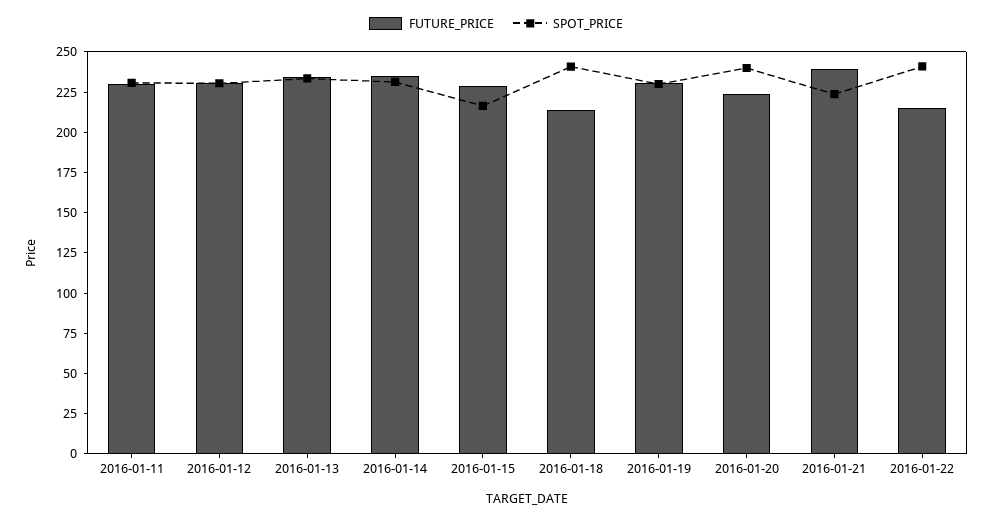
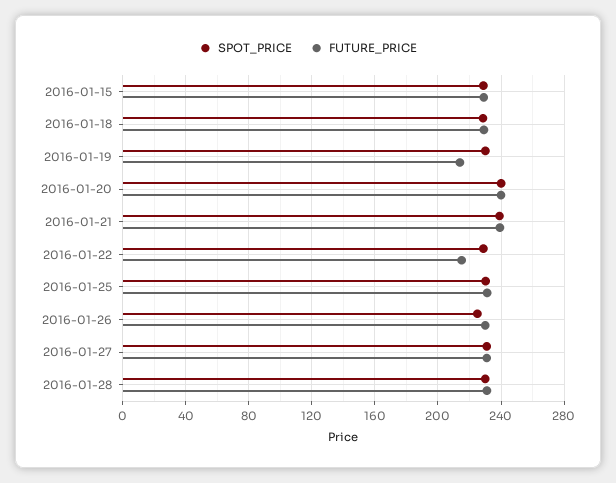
FUTURE_PRICE, 2016-01-11: 230 -> none
SPOT_PRICE, 2016-01-11: 230 -> none
FUTURE_PRICE, 2016-01-12: 230 -> none
SPOT_PRICE, 2016-01-12: 230 -> none
FUTURE_PRICE, 2016-01-13: 235 -> none
SPOT_PRICE, 2016-01-13: 235 -> none
FUTURE_PRICE, 2016-01-14: 235 -> none
SPOT_PRICE, 2016-01-14: 230 -> none
SPOT_PRICE, 2016-01-15: 215 -> 230
FUTURE_PRICE, 2016-01-18: 215 -> 230
SPOT_PRICE, 2016-01-18: 240 -> 230
FUTURE_PRICE, 2016-01-19: 230 -> 215
FUTURE_PRICE, 2016-01-20: 225 -> 240
SPOT_PRICE, 2016-01-21: 225 -> 240
SPOT_PRICE, 2016-01-22: 240 -> 230
SPOT_PRICE, 2016-01-25: none -> 230
FUTURE_PRICE, 2016-01-25: none -> 230
SPOT_PRICE, 2016-01-26: none -> 225
FUTURE_PRICE, 2016-01-26: none -> 230
SPOT_PRICE, 2016-01-27: none -> 230
FUTURE_PRICE, 2016-01-27: none -> 230
SPOT_PRICE, 2016-01-28: none -> 230
FUTURE_PRICE, 2016-01-28: none -> 230

